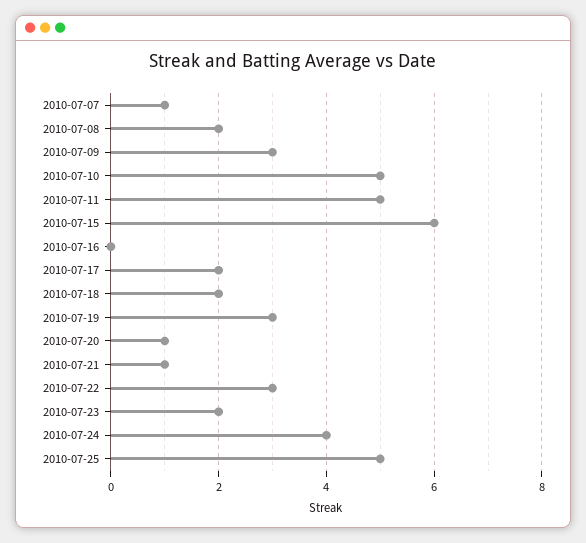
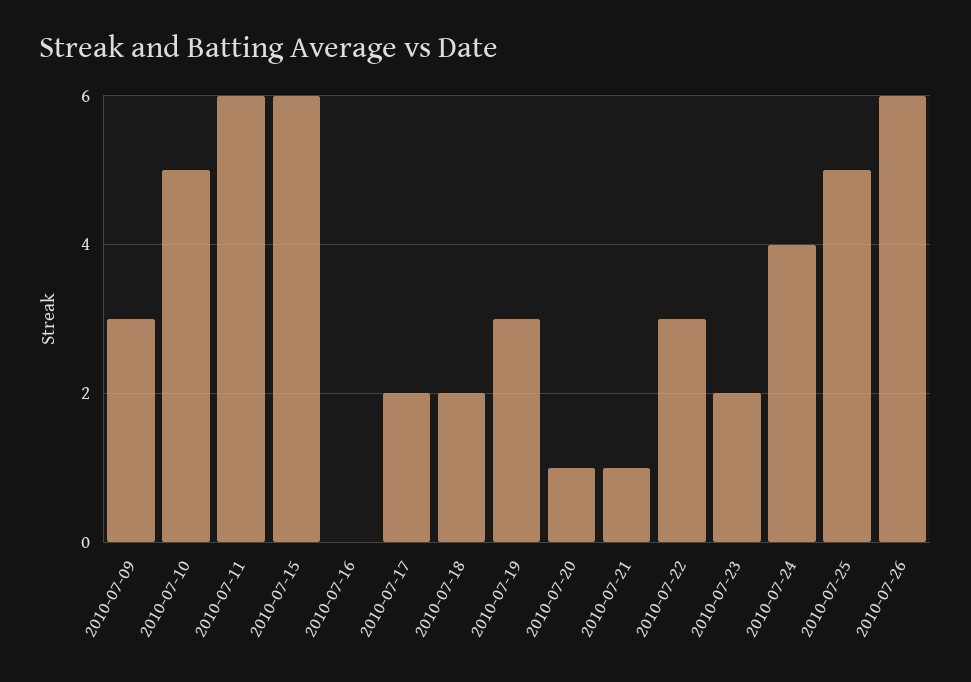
2010-07-07: 1 -> none
2010-07-08: 2 -> none
2010-07-11: 5 -> 6
2010-07-26: none -> 6

